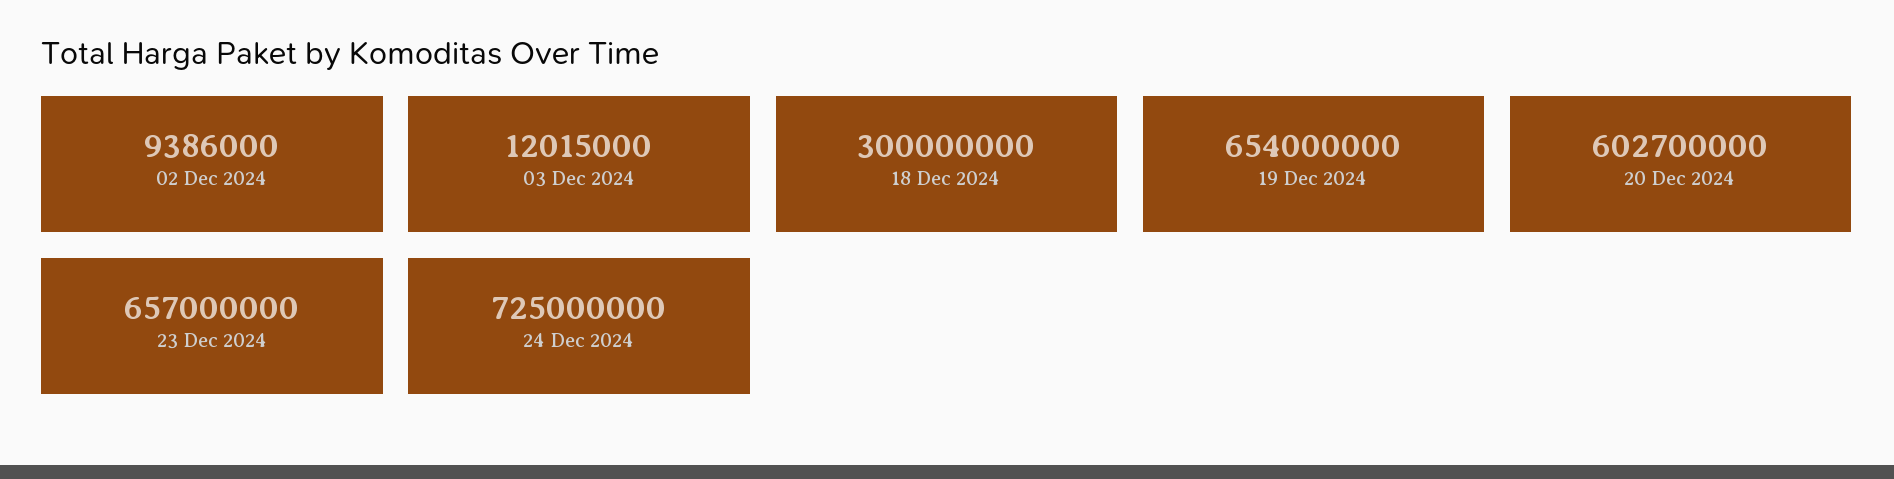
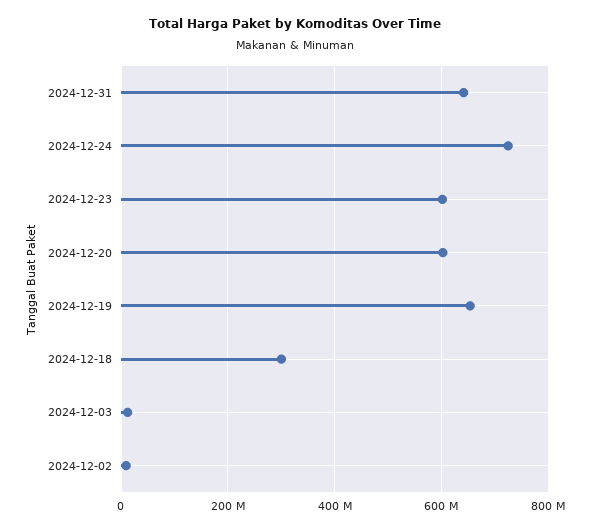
23 Dec 2024: 657000000 -> 600000000
2024-12-31: none -> 640000000

